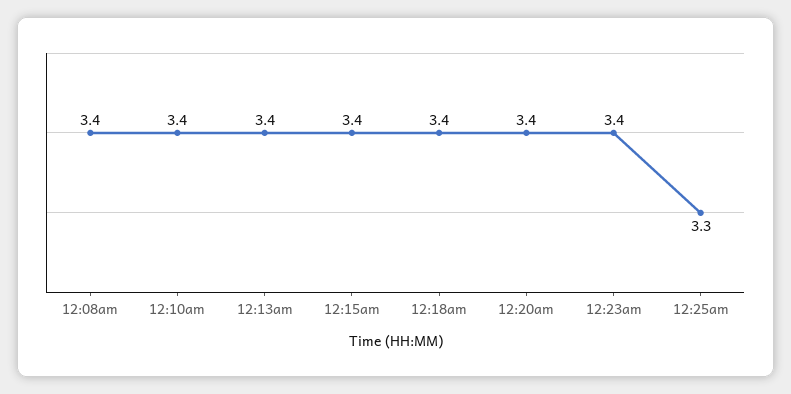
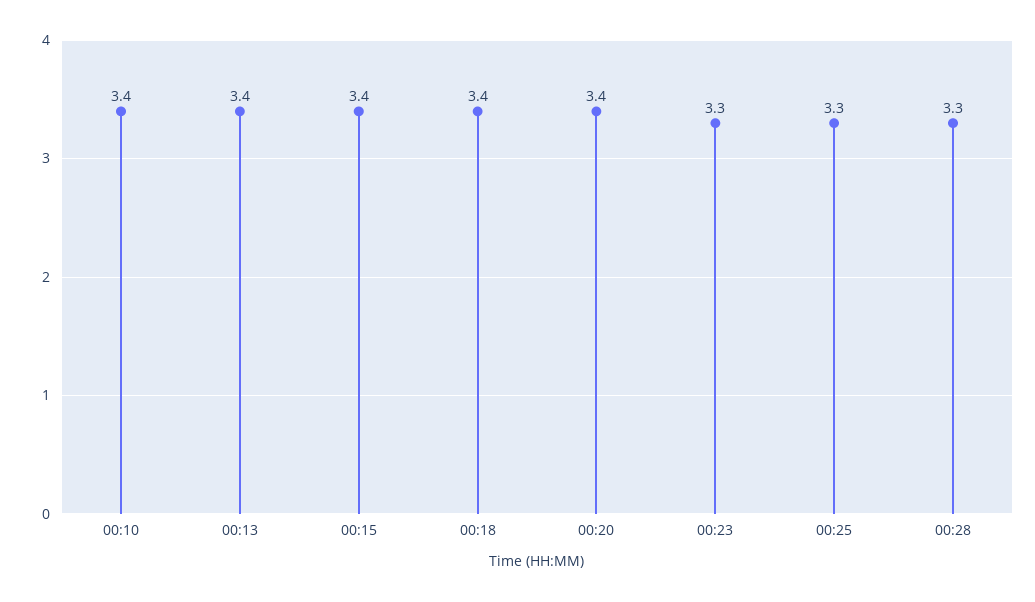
12:08am: 3.4 -> none
12:23am: 3.4 -> 3.3
00:28: none -> 3.3

